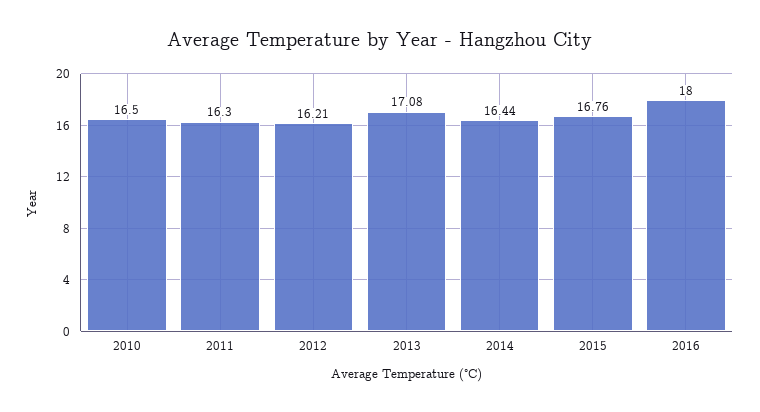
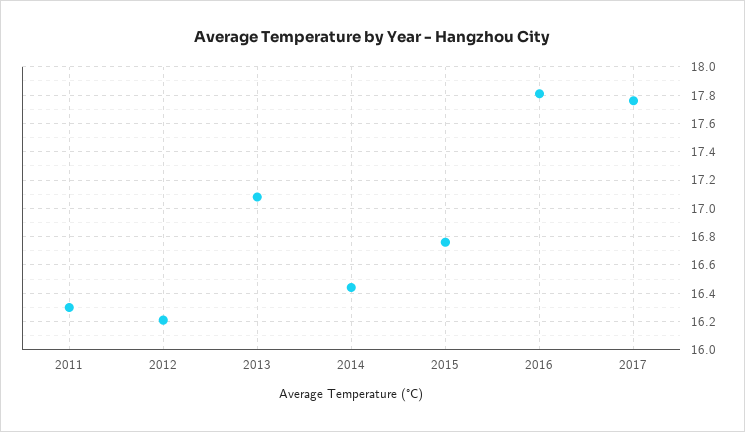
2010: 16.5 -> none
2016: 18 -> 17.8
2017: none -> 17.75

